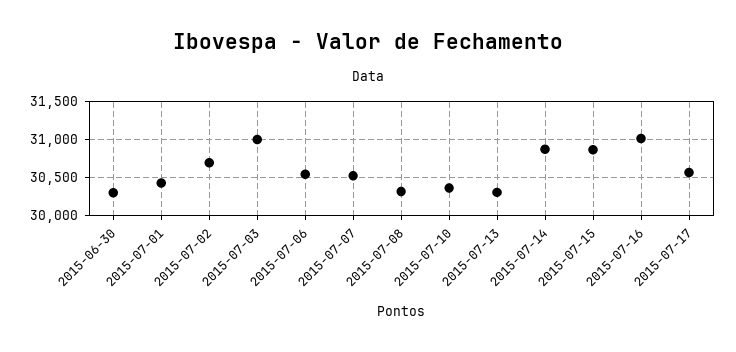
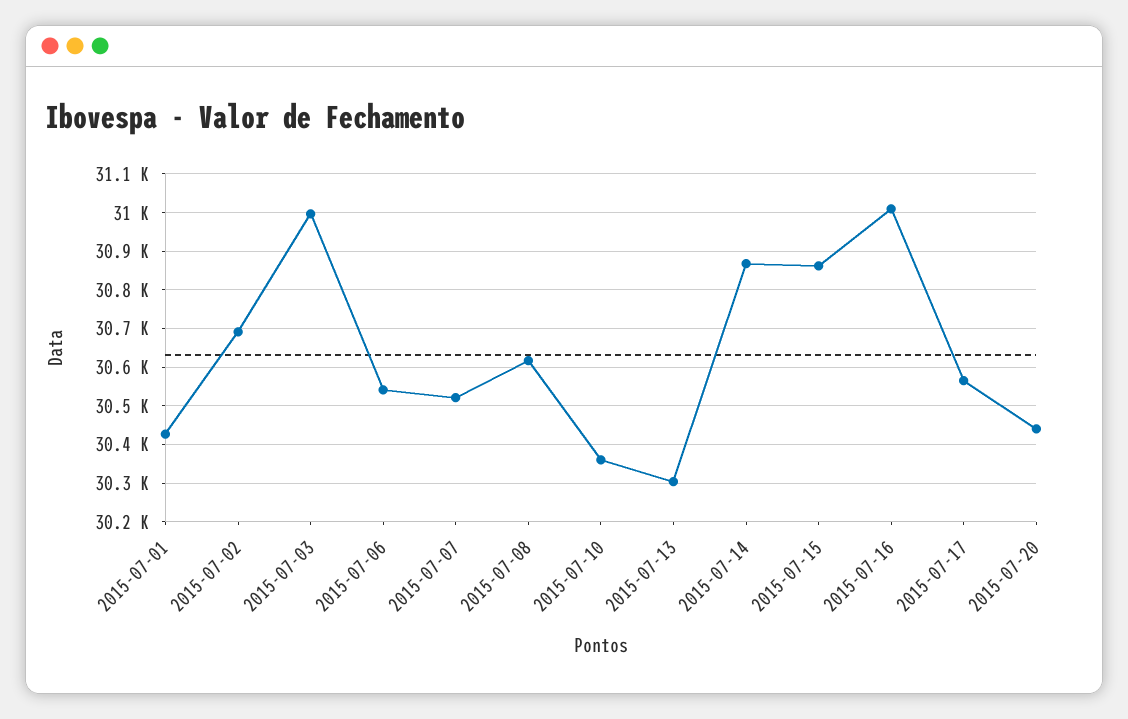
2015-06-30: 30300 -> none
2015-07-08: 30300 -> 30620
2015-07-20: none -> 30440

